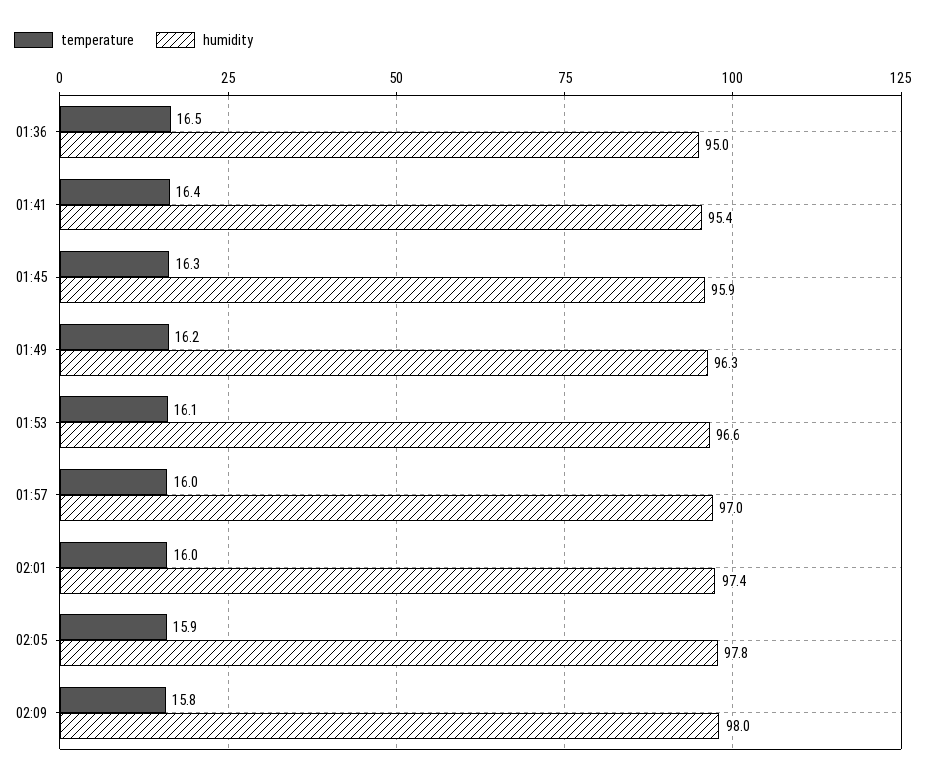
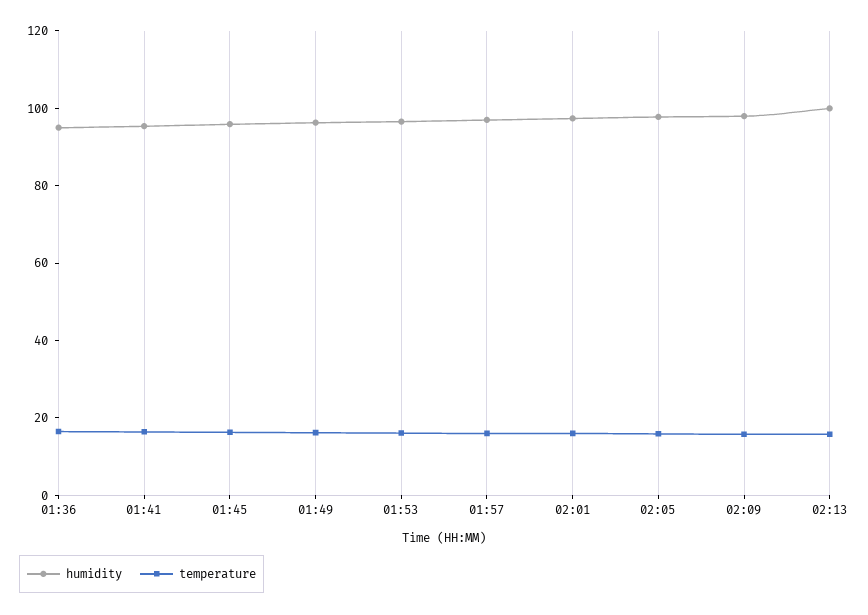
humidity, 02:13: none -> 100
temperature, 02:13: none -> 15

